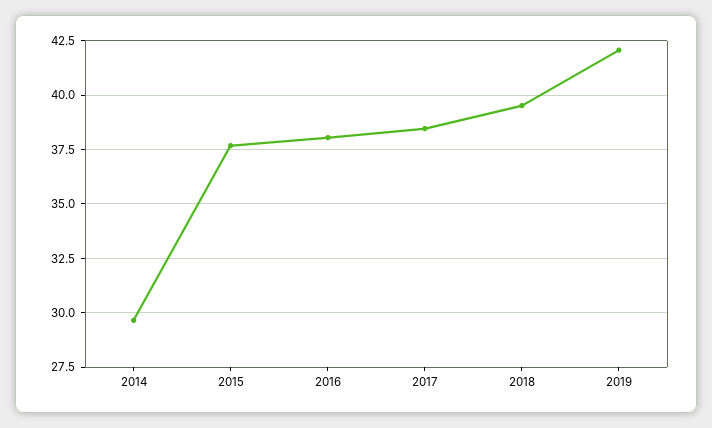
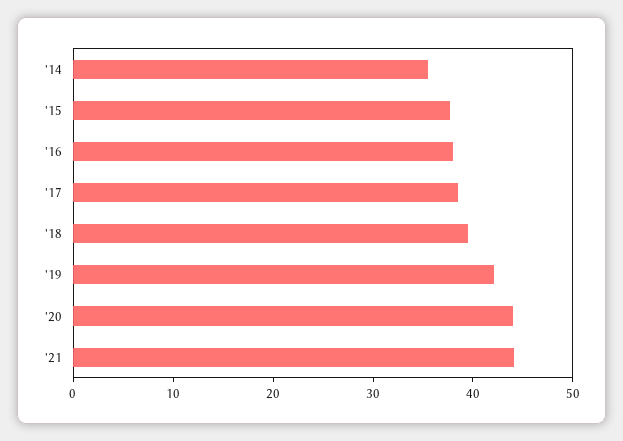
2014: 29.5 -> 36
'20: none -> 44
'21: none -> 44

